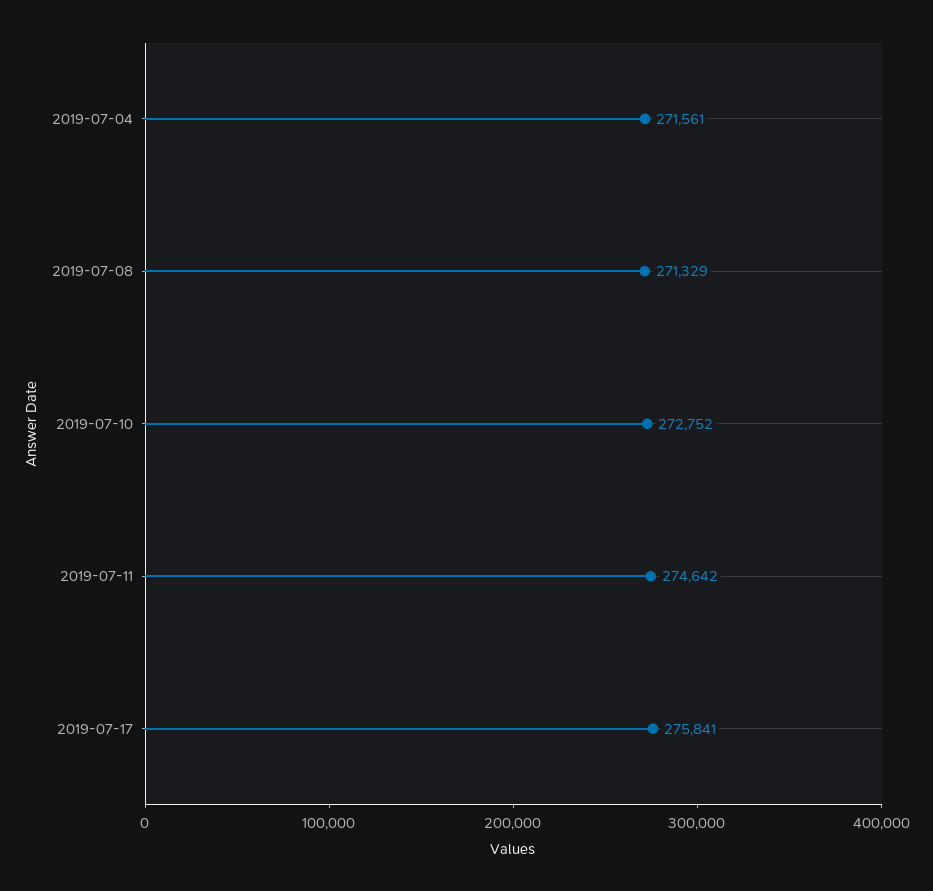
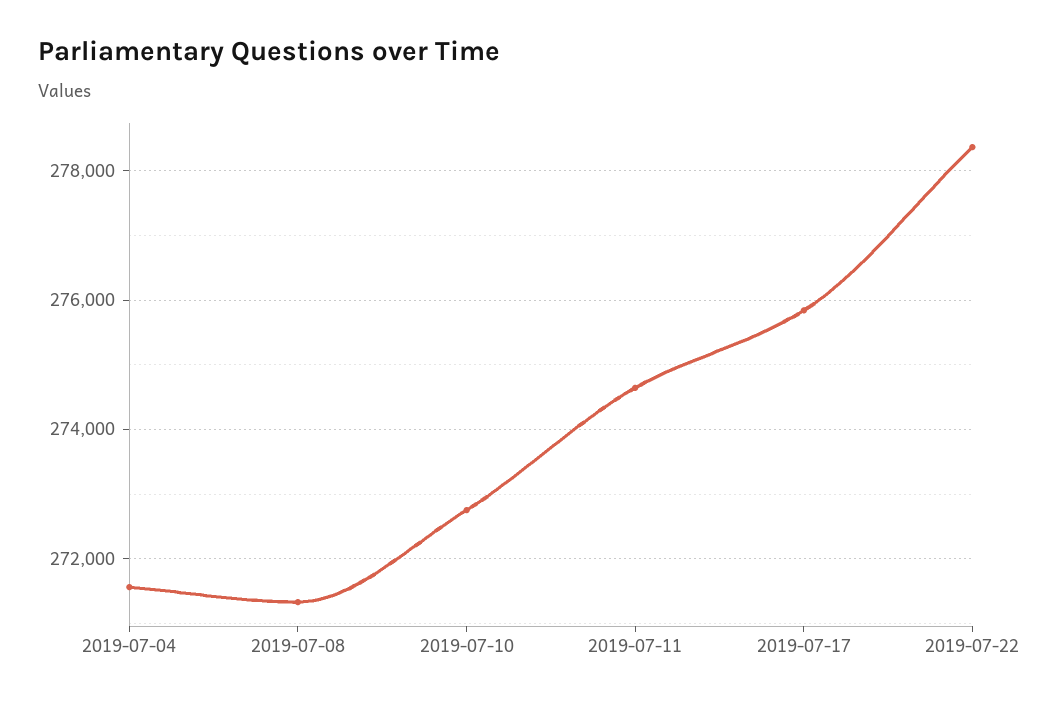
2019-07-22: none -> 278400

